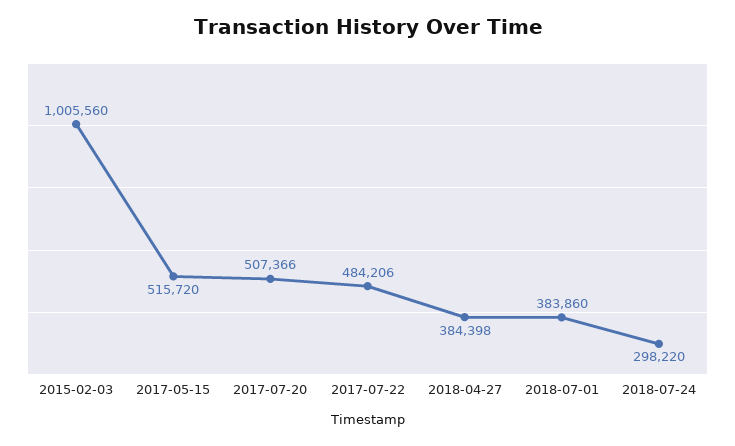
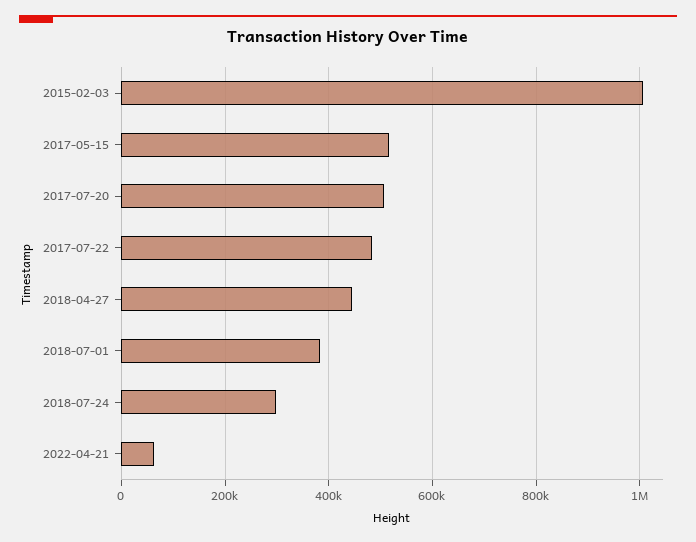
2018-04-27: 384398 -> 440000
2022-04-21: none -> 60000

